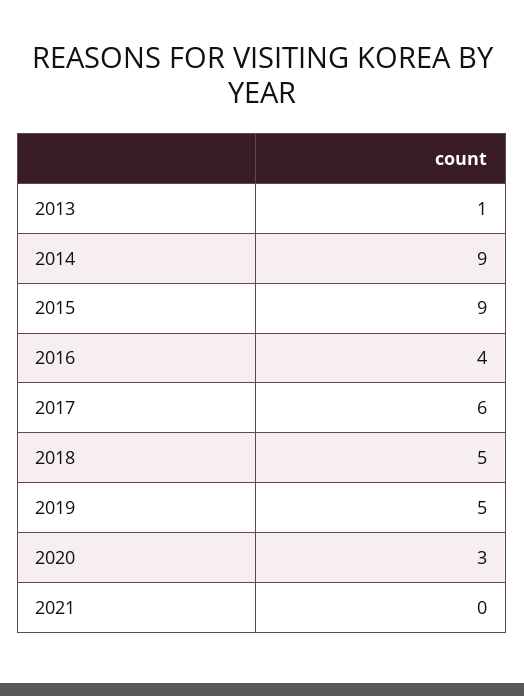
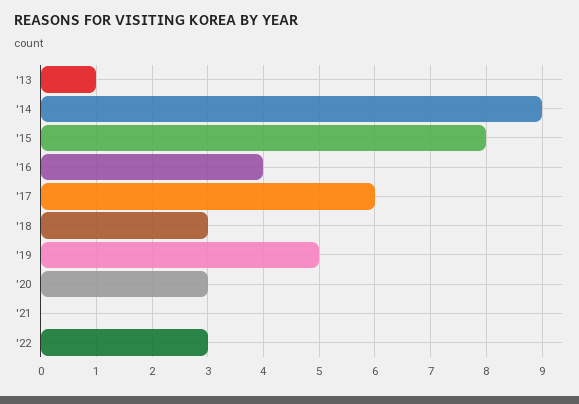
2015: 9 -> 8
2018: 5 -> 3
'22: none -> 3

